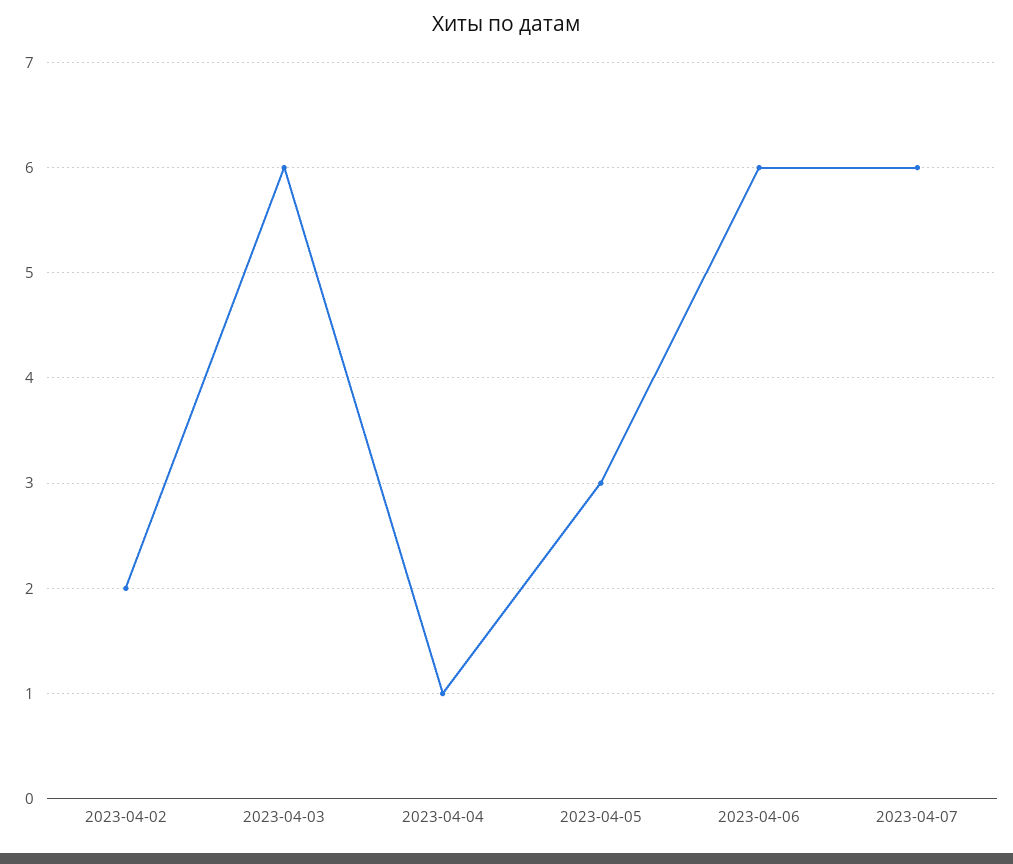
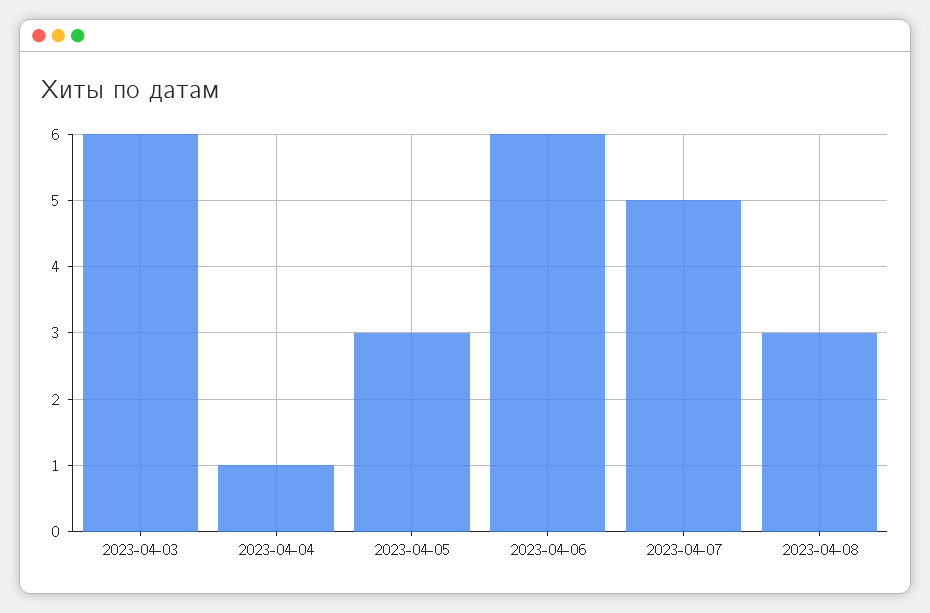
2023-04-02: 2 -> none
2023-04-07: 6 -> 5
2023-04-08: none -> 3

